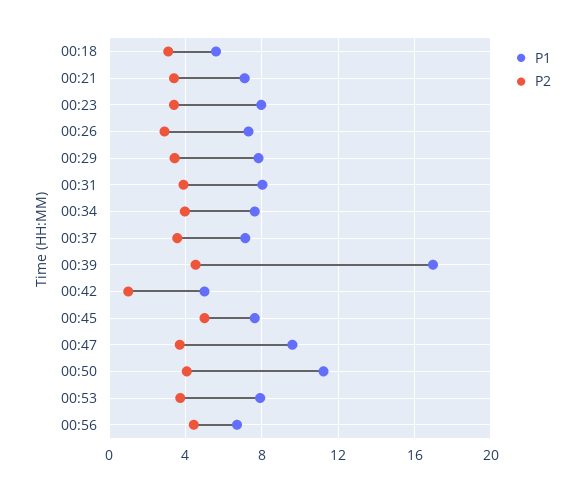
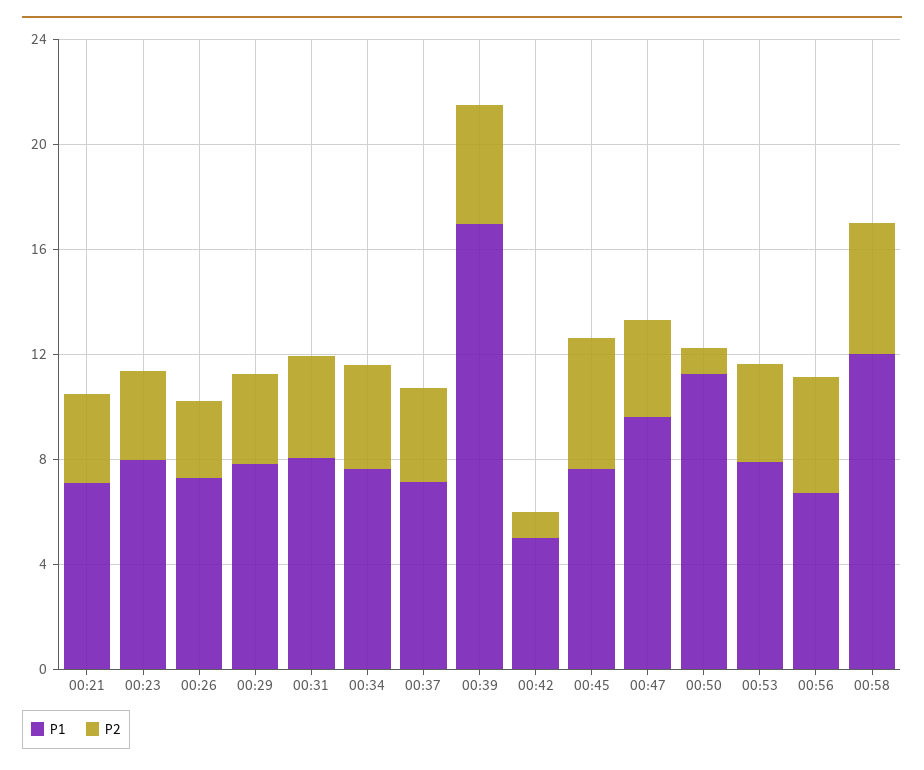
P1, 00:18: 5.5 -> none
P2, 00:18: 3 -> none
P2, 00:50: 4 -> 1
P1, 00:58: none -> 12
P2, 00:58: none -> 5

